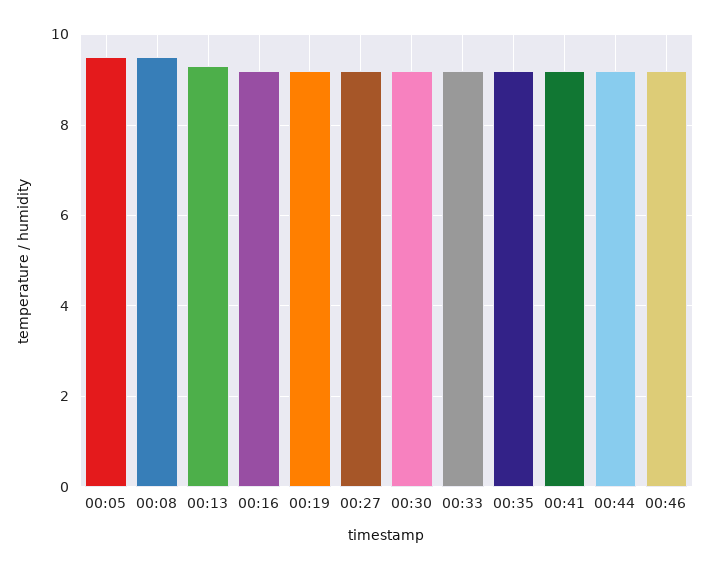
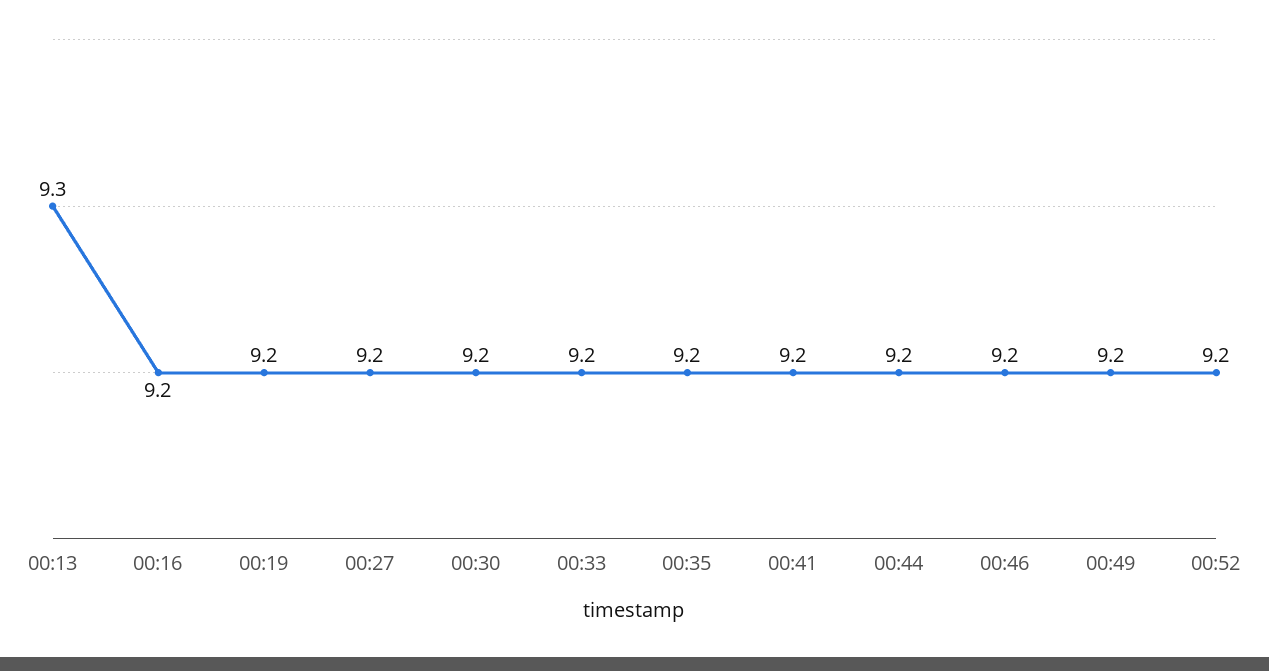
00:05: 9.5 -> none
00:08: 9.5 -> none
00:49: none -> 9.2
00:52: none -> 9.2

